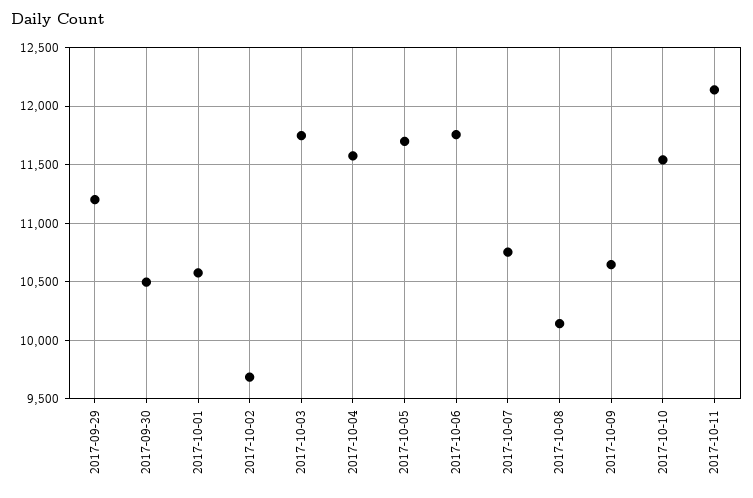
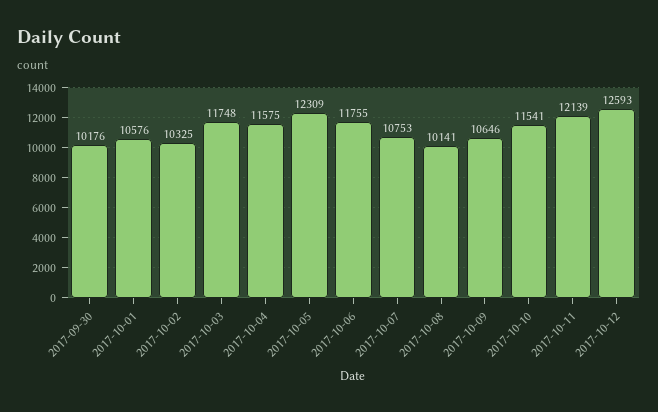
2017-09-29: 11200 -> none
2017-09-30: 10500 -> 10176
2017-10-02: 9700 -> 10325
2017-10-05: 11700 -> 12309
2017-10-12: none -> 12593

